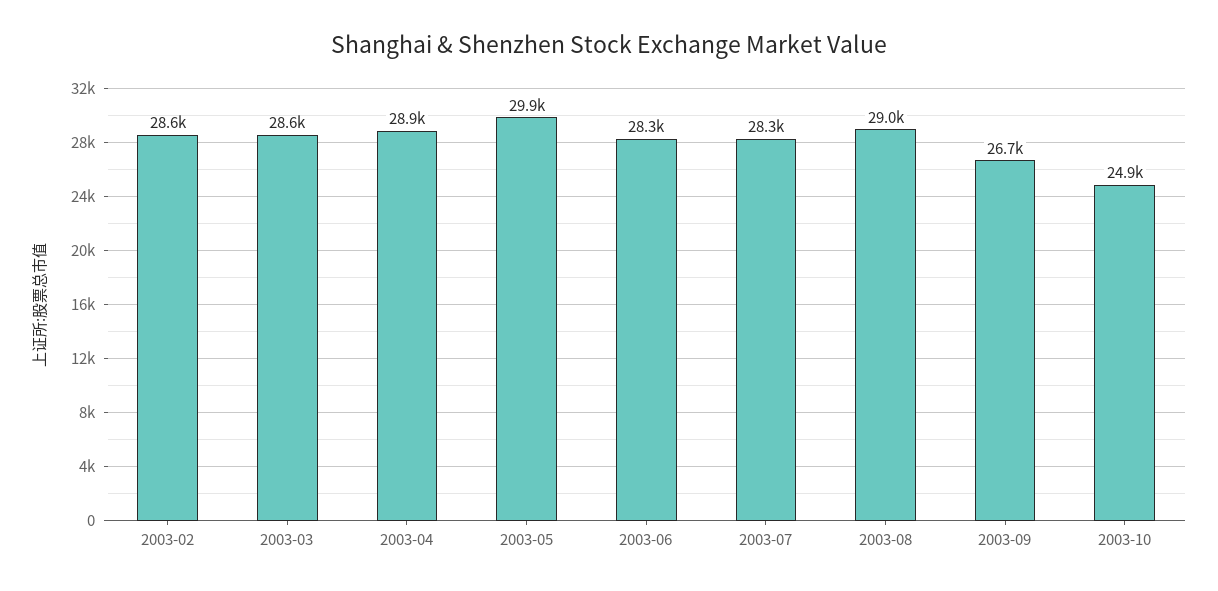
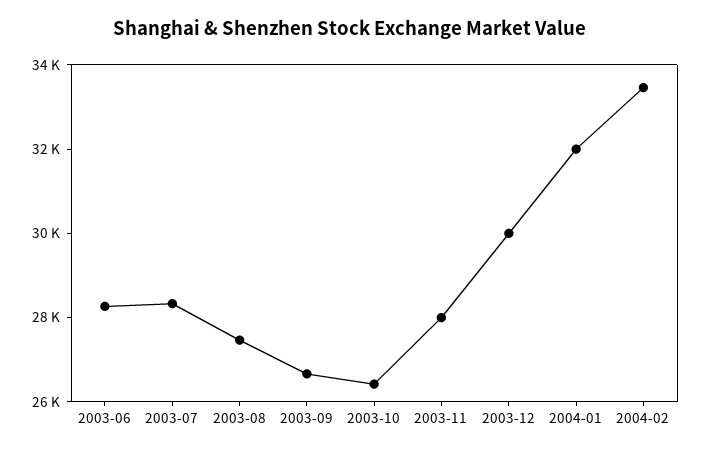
2003-02: 28600 -> none
2003-03: 28600 -> none
2003-04: 28900 -> none
2003-05: 29900 -> none
2003-08: 29000 -> 27500
2003-10: 24900 -> 26500
2003-11: none -> 28000
2003-12: none -> 30000
2004-01: none -> 32000
2004-02: none -> 33500

